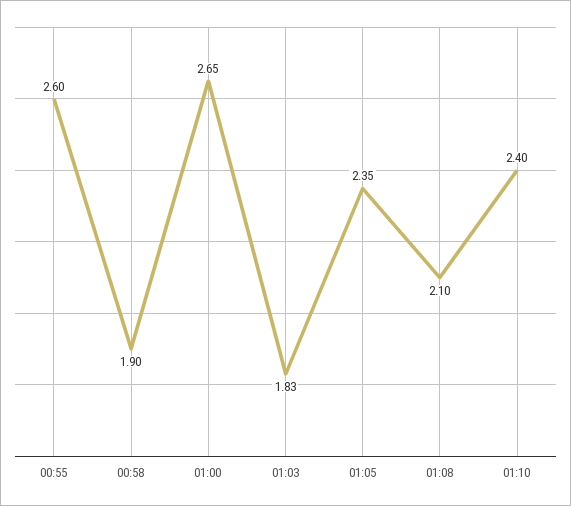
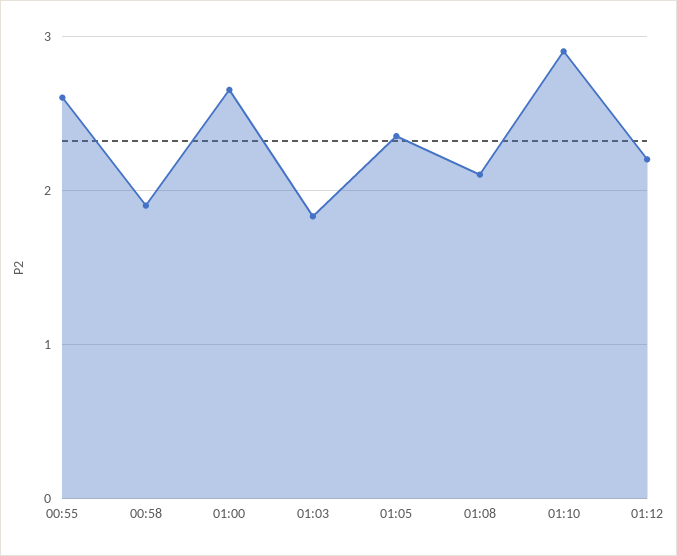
01:10: 2.4 -> 2.9
01:12: none -> 2.2

